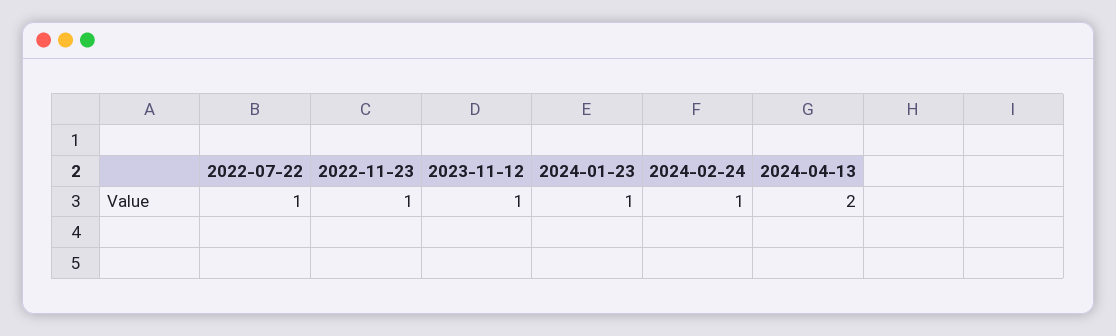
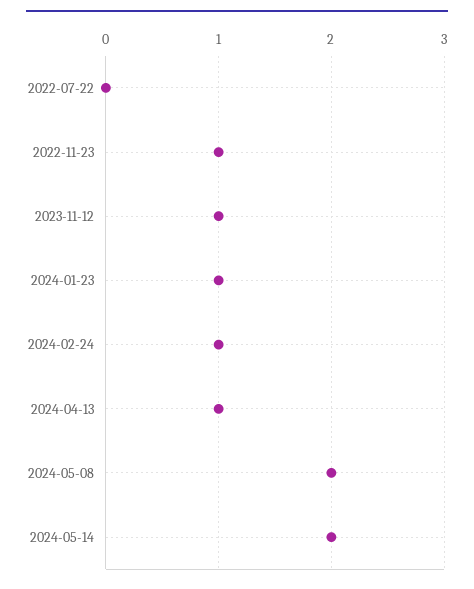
2022-07-22: 1 -> 0
2024-04-13: 2 -> 1
2024-05-08: none -> 2
2024-05-14: none -> 2

